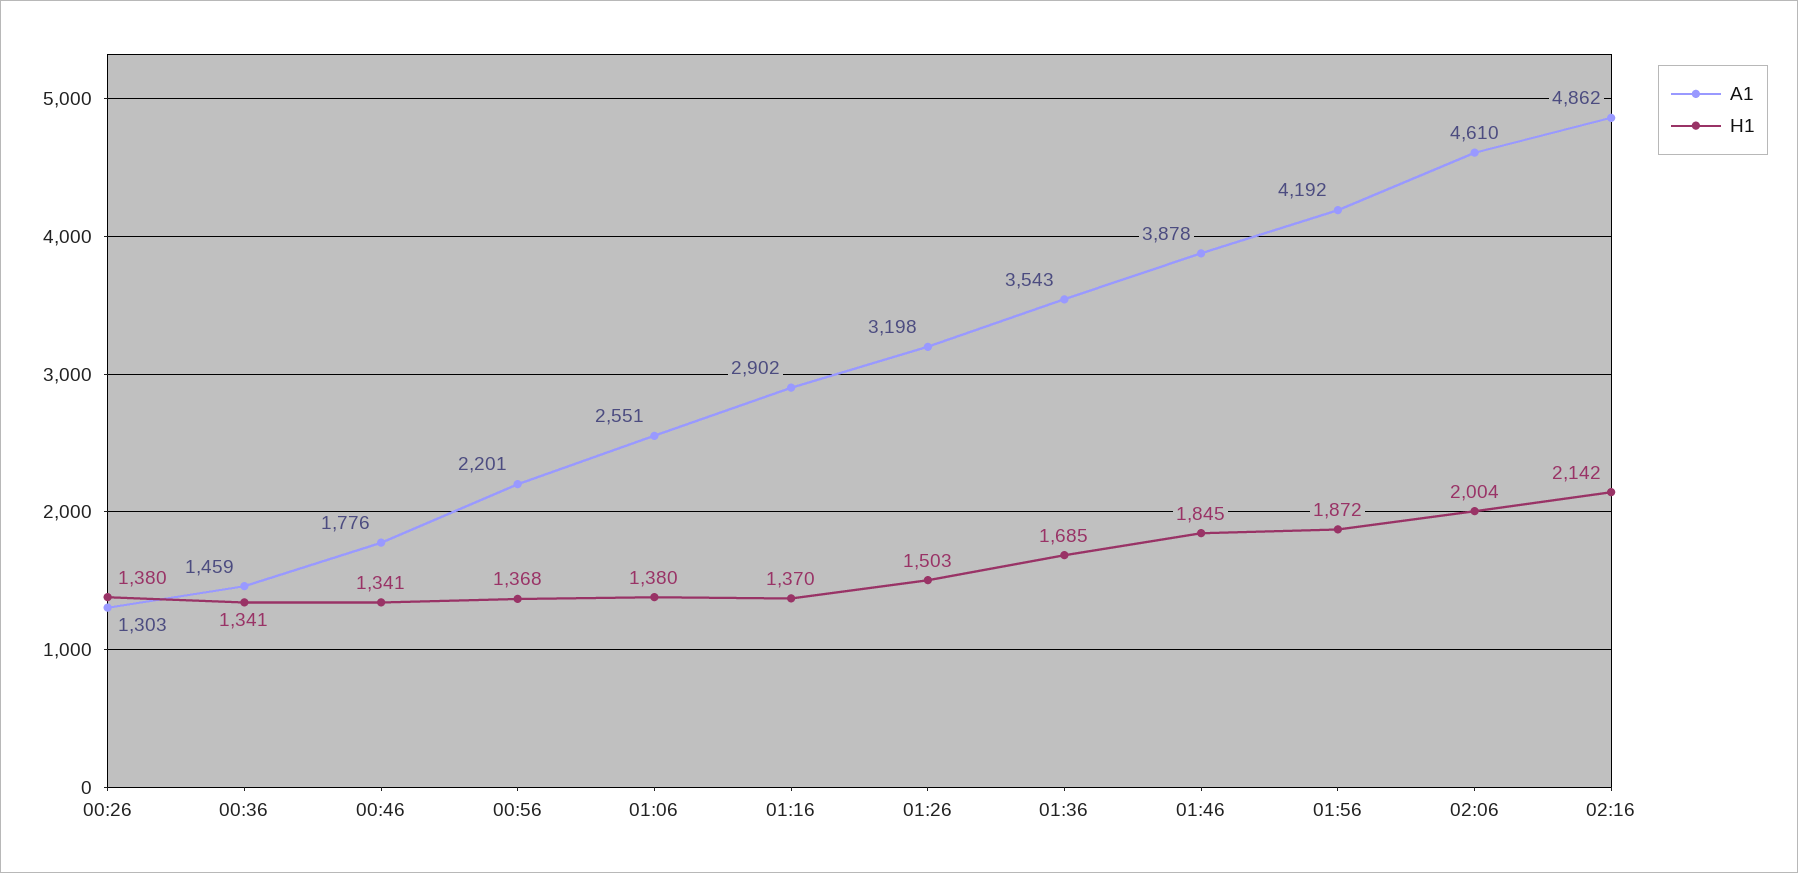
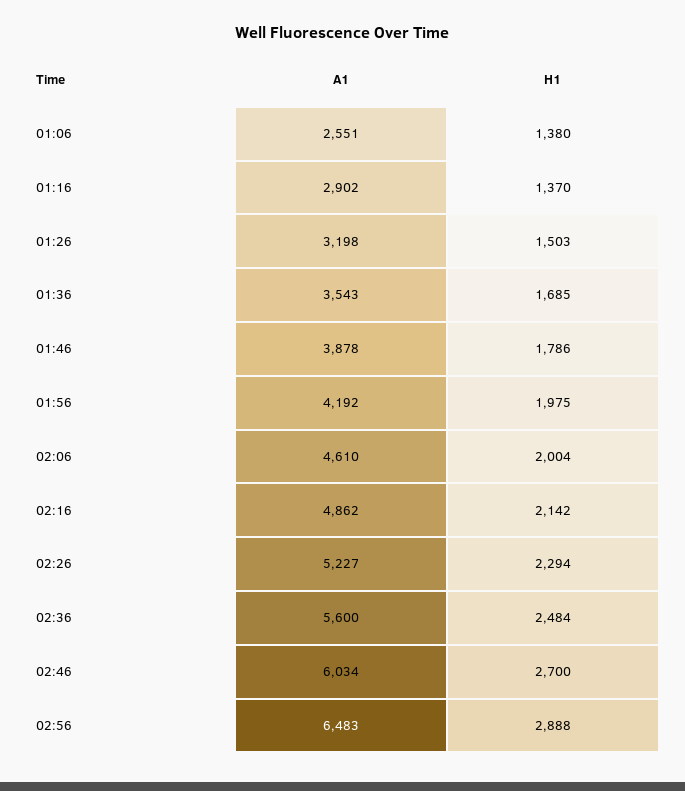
A1, 00:26: 1303 -> none
H1, 00:26: 1380 -> none
A1, 00:36: 1459 -> none
H1, 00:36: 1341 -> none
A1, 00:46: 1776 -> none
H1, 00:46: 1341 -> none
A1, 00:56: 2201 -> none
H1, 00:56: 1368 -> none
H1, 01:46: 1845 -> 1786
H1, 01:56: 1872 -> 1975
A1, 02:26: none -> 5227
H1, 02:26: none -> 2294
A1, 02:36: none -> 5600
H1, 02:36: none -> 2484
A1, 02:46: none -> 6034
H1, 02:46: none -> 2700
A1, 02:56: none -> 6483
H1, 02:56: none -> 2888

